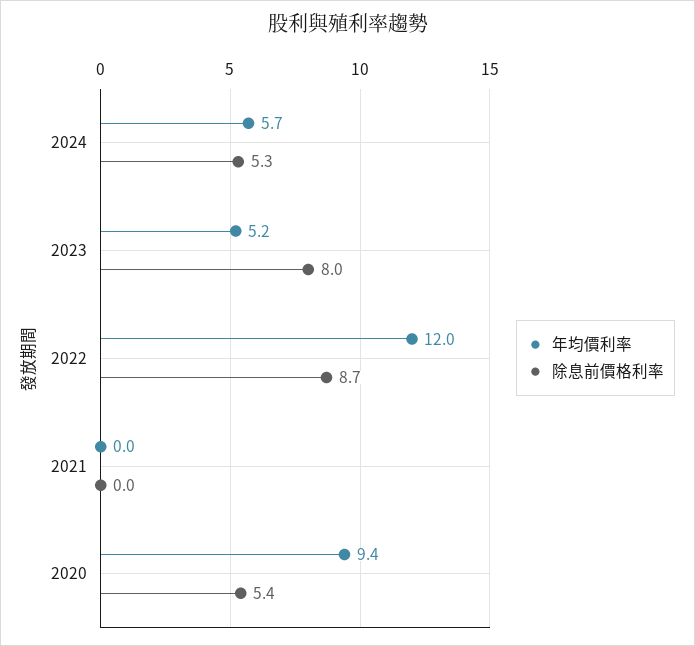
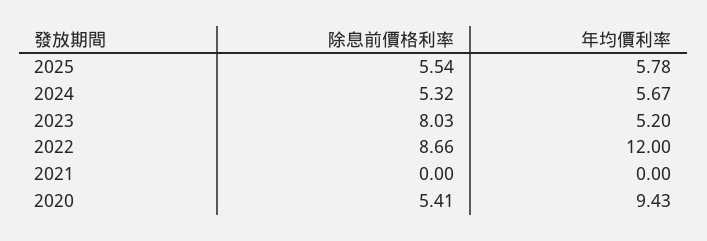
除息前價格利率, 2025: none -> 5.54
年均價利率, 2025: none -> 5.78

